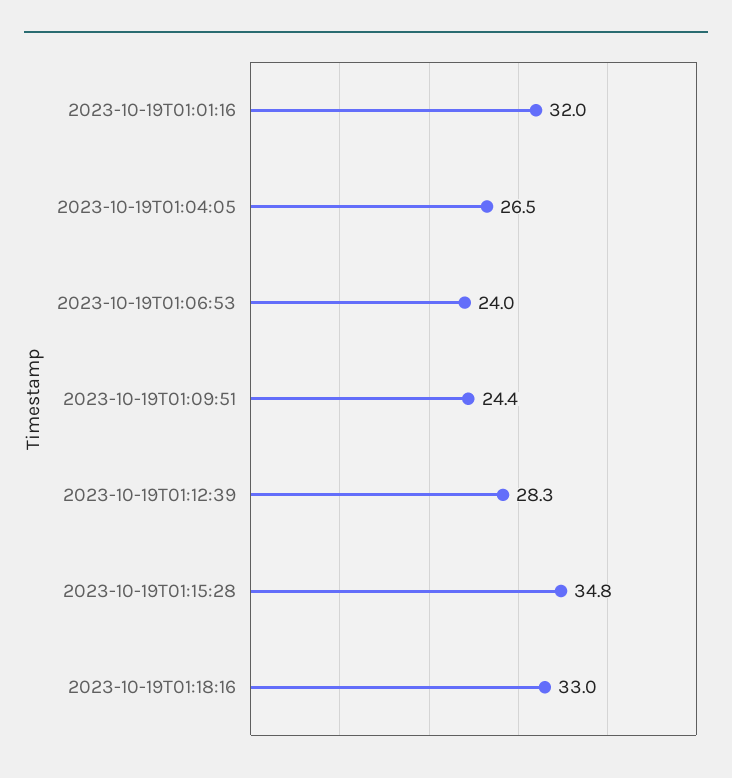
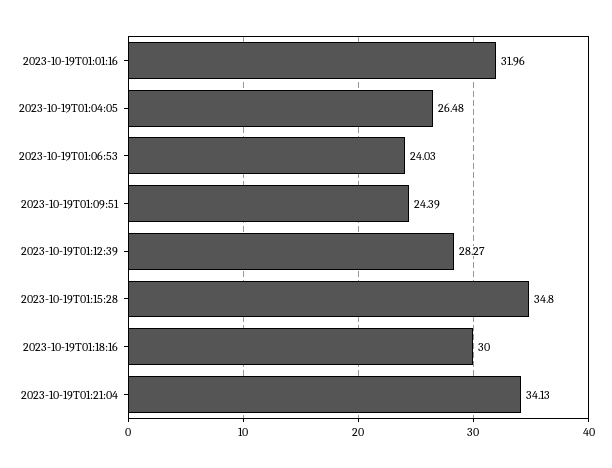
2023-10-19T01:18:16: 33 -> 30
2023-10-19T01:21:04: none -> 34.13

